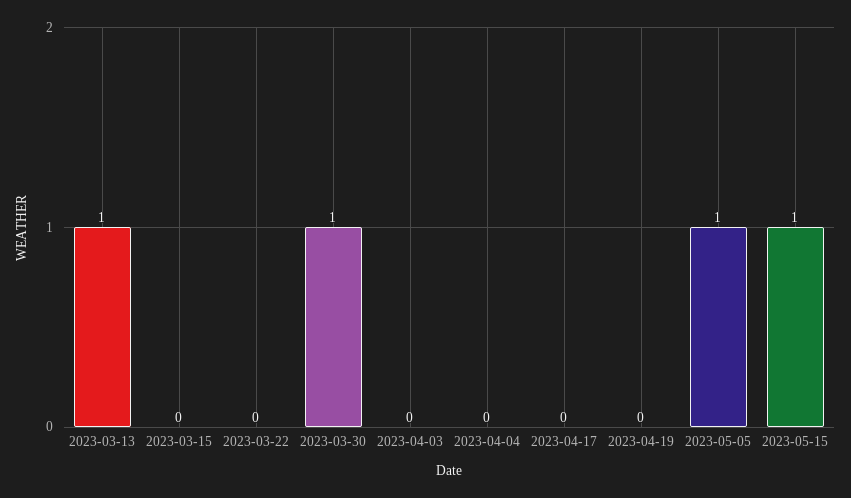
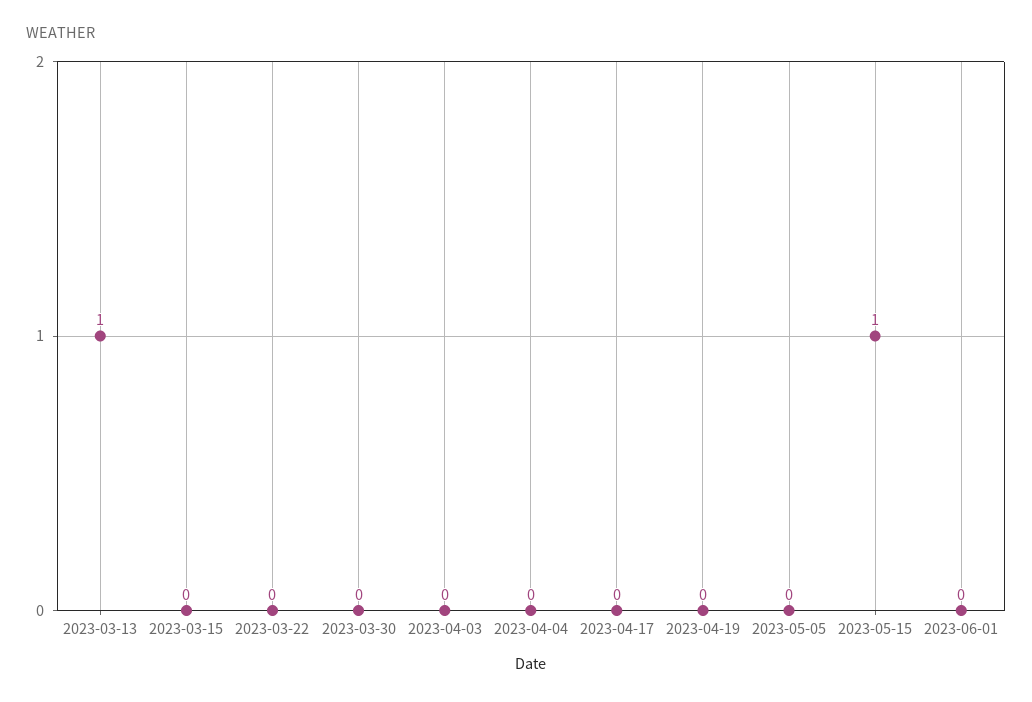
2023-03-30: 1 -> 0
2023-05-05: 1 -> 0
2023-06-01: none -> 0

